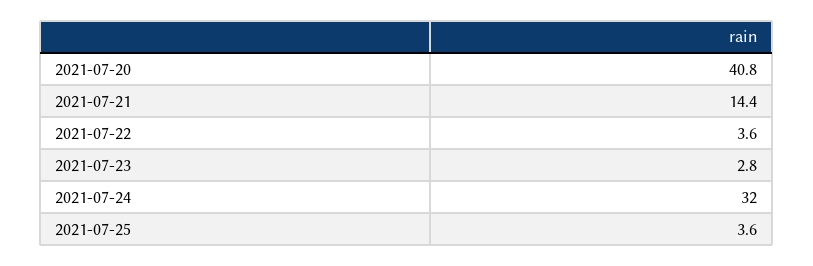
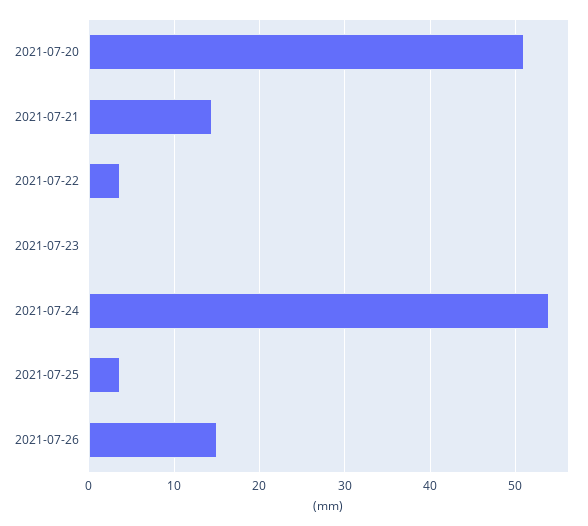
2021-07-20: 40.8 -> 51
2021-07-23: 2.8 -> 0
2021-07-24: 32 -> 54
2021-07-26: none -> 15

